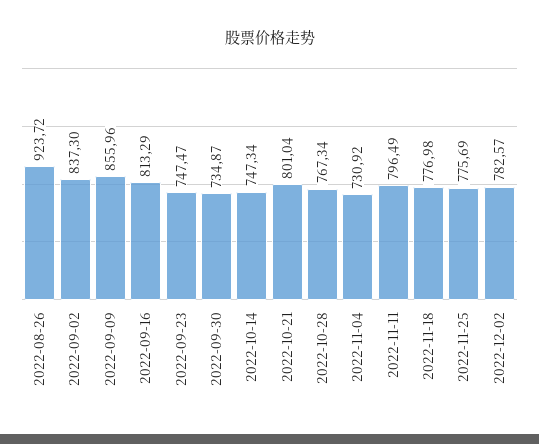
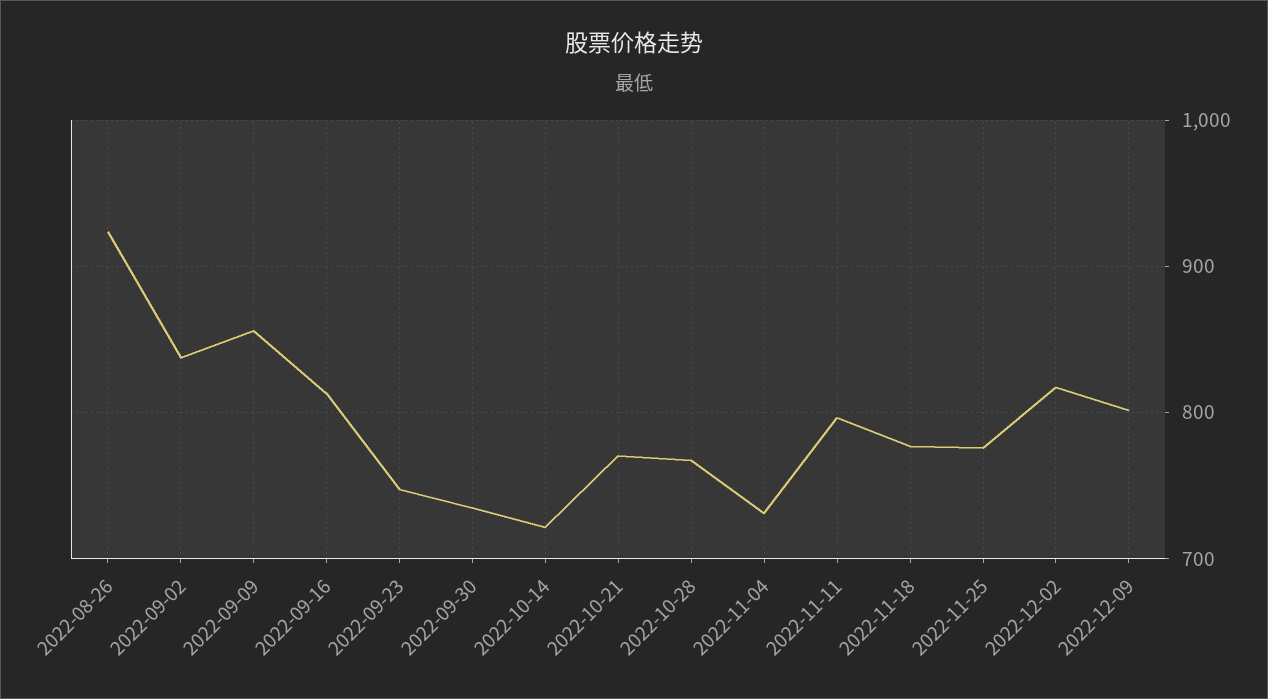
2022-10-14: 747.34 -> 720
2022-10-21: 801.04 -> 770
2022-12-02: 782.57 -> 820
2022-12-09: none -> 800

